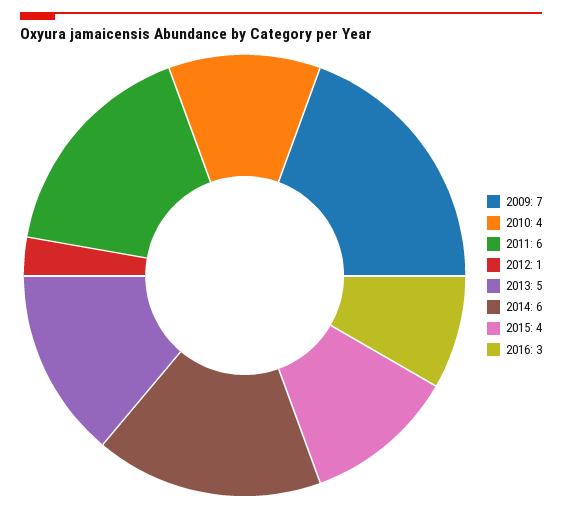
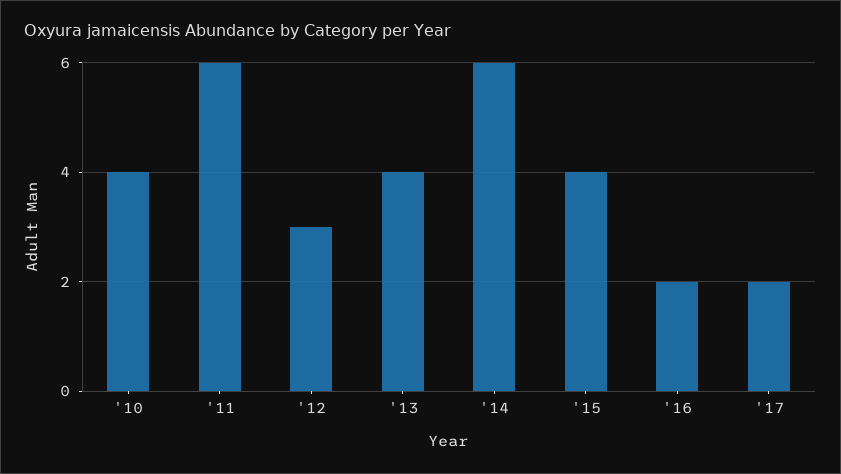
2009: 7 -> none
2012: 1 -> 3
2013: 5 -> 4
2016: 3 -> 2
'17: none -> 2

